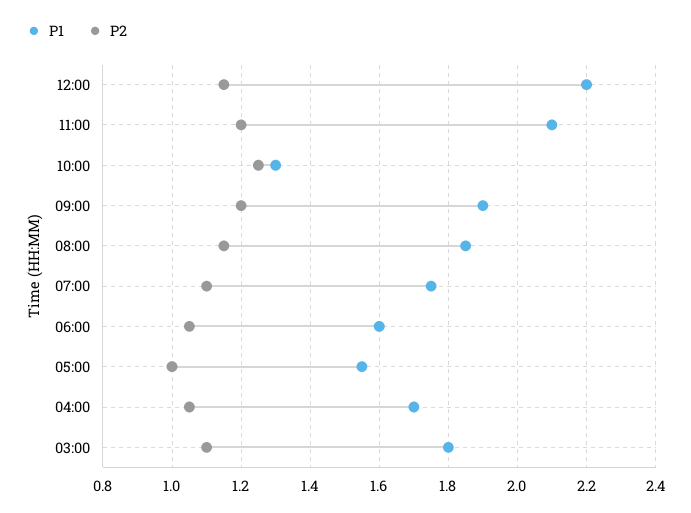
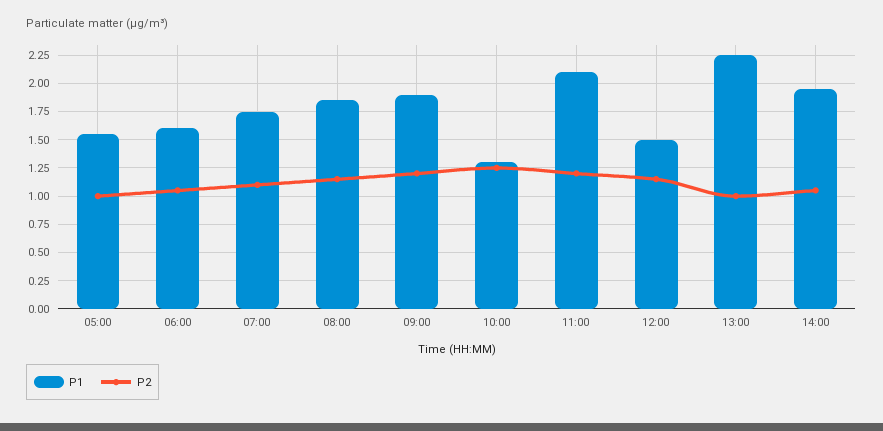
P1, 12:00: 2.2 -> 1.5
P1, 04:00: 1.7 -> none
P2, 04:00: 1.05 -> none
P1, 03:00: 1.8 -> none
P2, 03:00: 1.1 -> none
P1, 13:00: none -> 2.25
P2, 13:00: none -> 1
P1, 14:00: none -> 2
P2, 14:00: none -> 1

